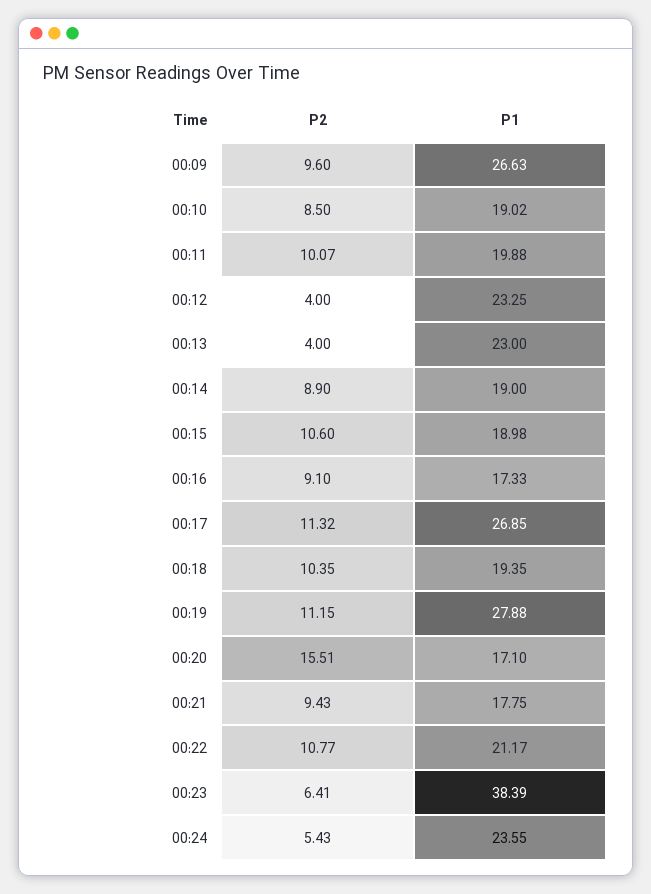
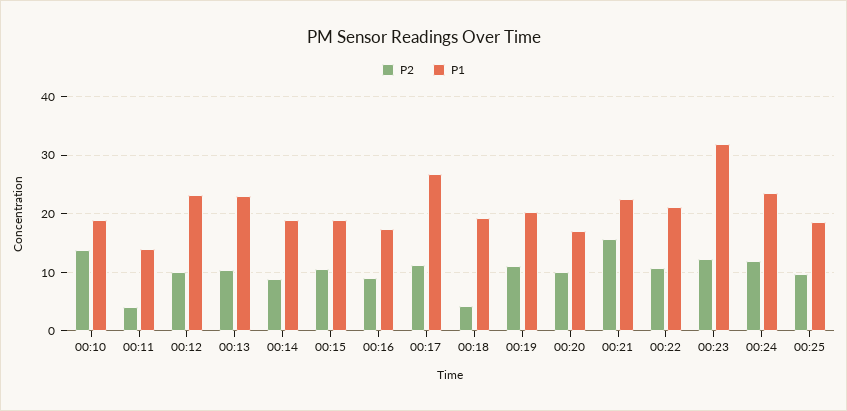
P2, 00:09: 9.6 -> none
P1, 00:09: 26.63 -> none
P2, 00:10: 8.5 -> 14
P2, 00:11: 10.07 -> 4
P1, 00:11: 19.88 -> 14
P2, 00:12: 4 -> 10
P2, 00:13: 4 -> 10
P2, 00:18: 10.35 -> 4
P1, 00:19: 27.88 -> 20
P2, 00:20: 15.51 -> 10
P2, 00:21: 9.43 -> 16
P1, 00:21: 17.75 -> 22
P2, 00:23: 6.41 -> 12
P1, 00:23: 38.39 -> 32
P2, 00:24: 5.43 -> 12
P2, 00:25: none -> 10
P1, 00:25: none -> 18

